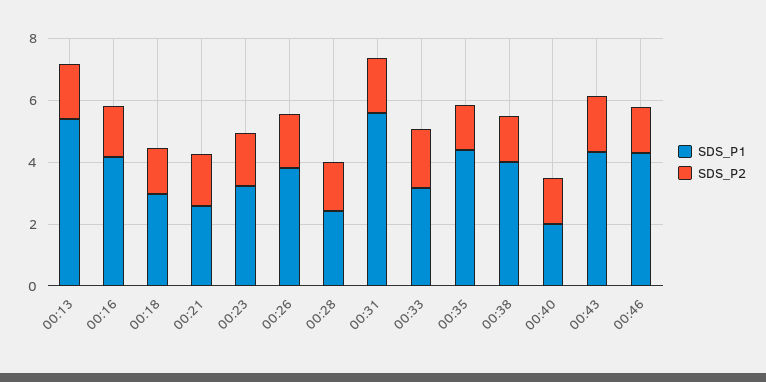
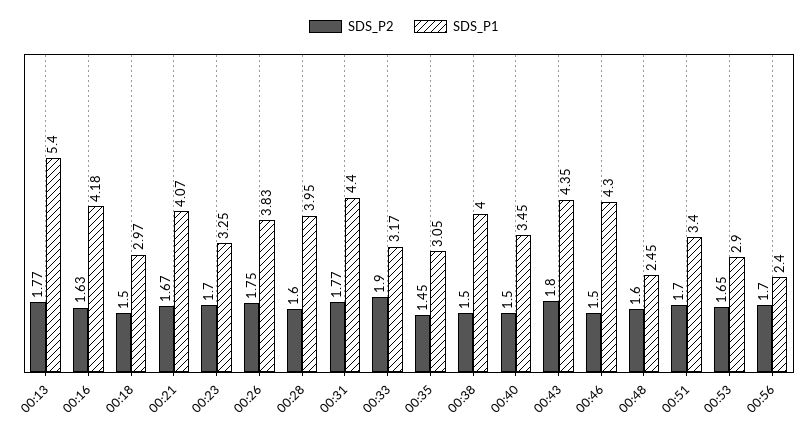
SDS_P1, 00:21: 2.5 -> 4.07
SDS_P1, 00:28: 2.5 -> 3.95
SDS_P1, 00:31: 5.5 -> 4.4
SDS_P1, 00:35: 4.5 -> 3.05
SDS_P1, 00:40: 2 -> 3.45
SDS_P2, 00:48: none -> 1.6
SDS_P1, 00:48: none -> 2.45
SDS_P2, 00:51: none -> 1.7
SDS_P1, 00:51: none -> 3.4
SDS_P2, 00:53: none -> 1.65
SDS_P1, 00:53: none -> 2.9
SDS_P2, 00:56: none -> 1.7
SDS_P1, 00:56: none -> 2.4

